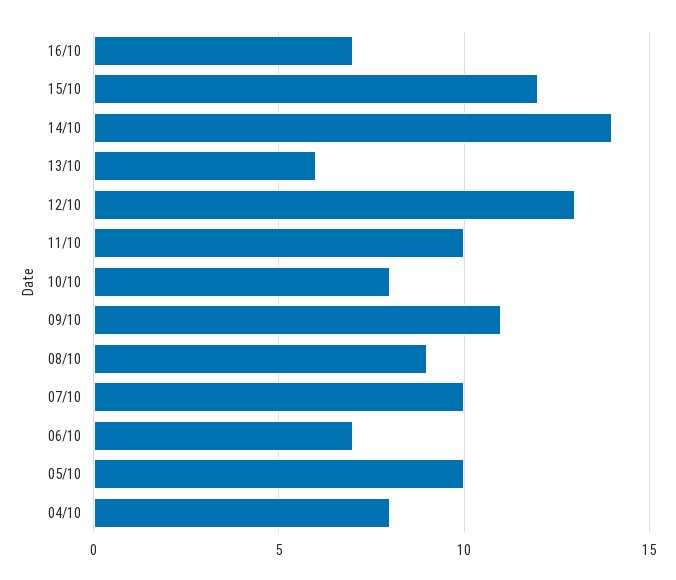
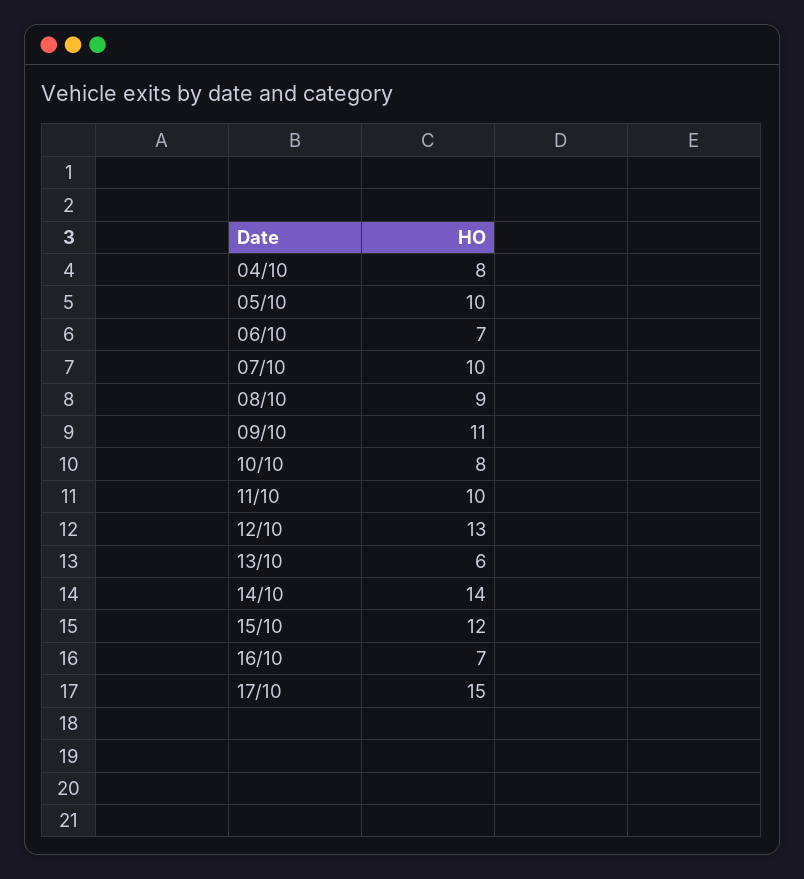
17/10: none -> 15

